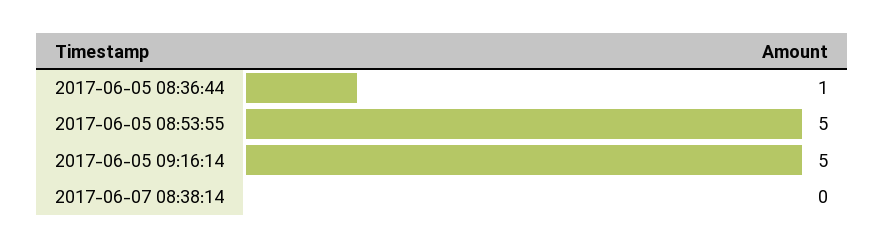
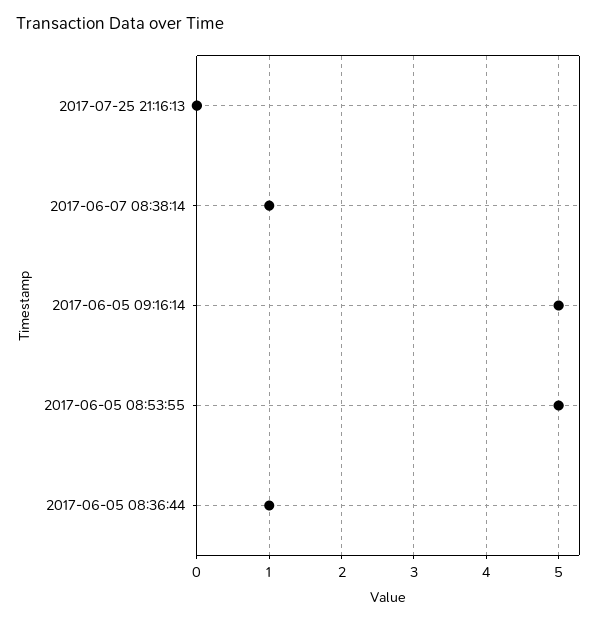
2017-06-07 08:38:14: 0 -> 1
2017-07-25 21:16:13: none -> 0

